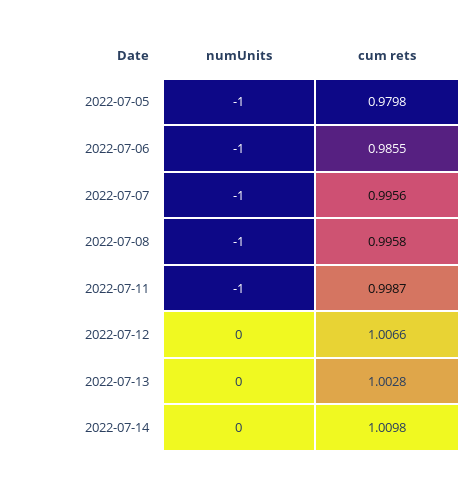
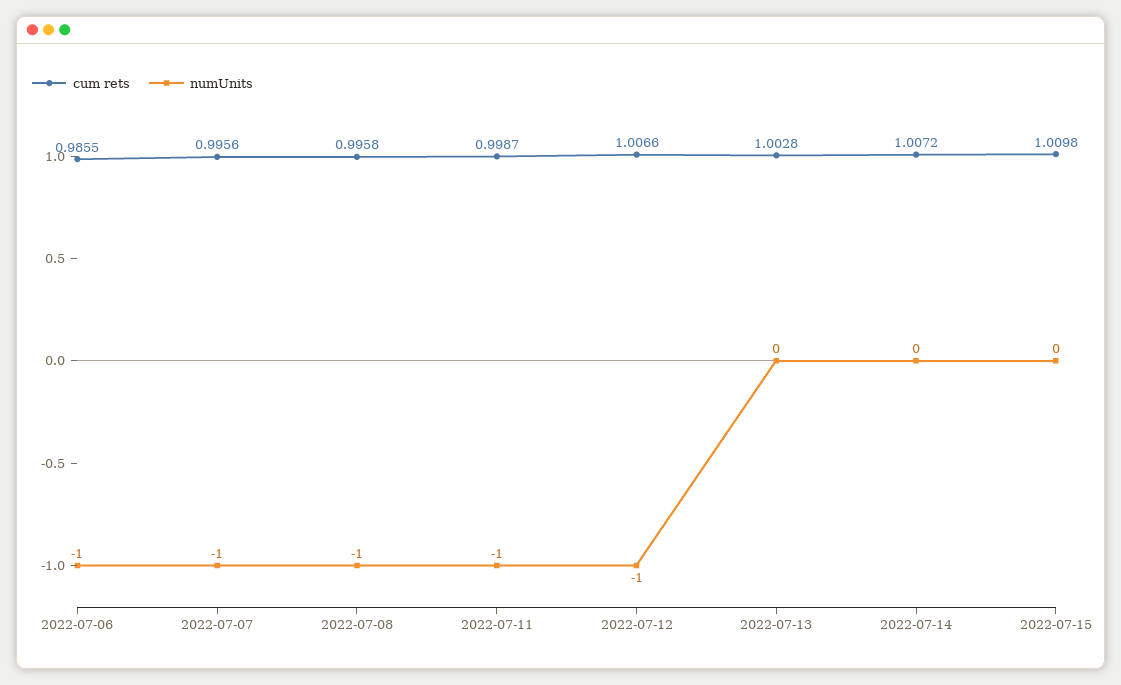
numUnits, 2022-07-05: -1 -> none
cum rets, 2022-07-05: 0.9798 -> none
numUnits, 2022-07-12: 0 -> -1
cum rets, 2022-07-14: 1.0098 -> 1.0072
cum rets, 2022-07-15: none -> 1.0098
numUnits, 2022-07-15: none -> 0

